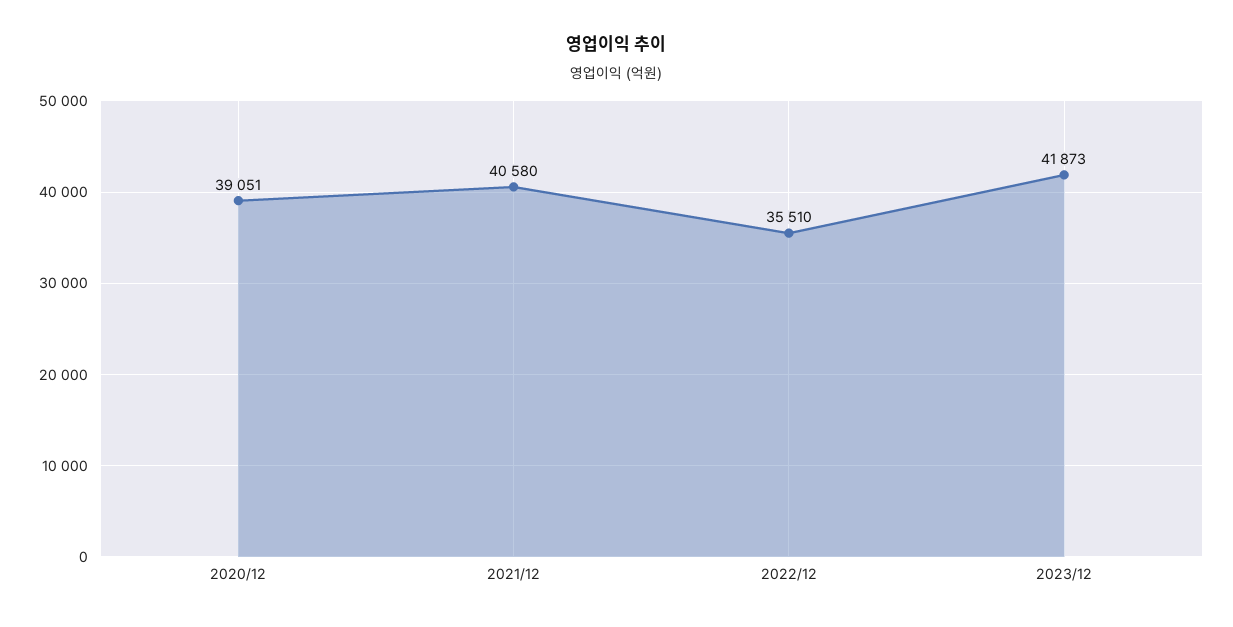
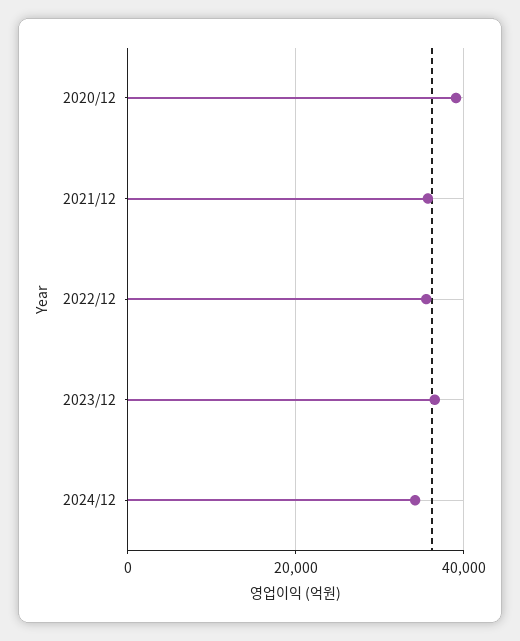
2021/12: 40580 -> 36000
2023/12: 41873 -> 36000
2024/12: none -> 34000

